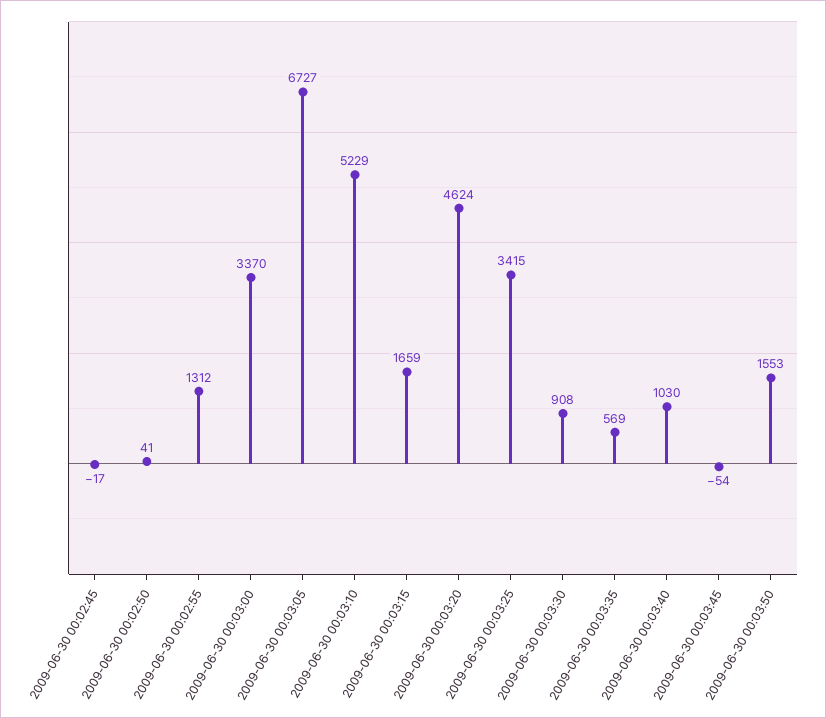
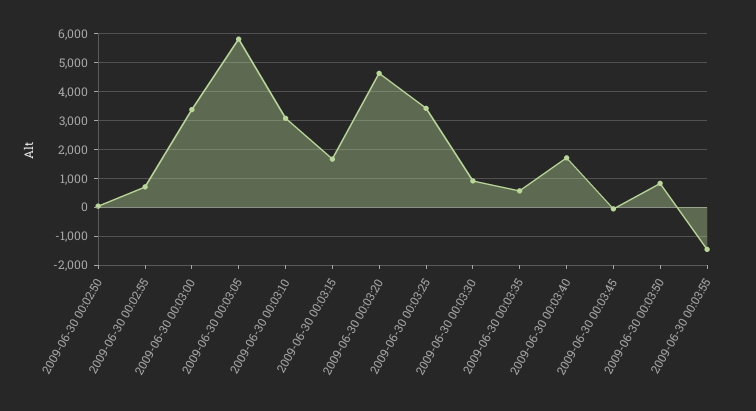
2009-06-30 00:02:45: -17 -> none
2009-06-30 00:02:55: 1312 -> 750
2009-06-30 00:03:05: 6727 -> 5750
2009-06-30 00:03:10: 5229 -> 3000
2009-06-30 00:03:40: 1030 -> 1750
2009-06-30 00:03:50: 1553 -> 750
2009-06-30 00:03:55: none -> -1500

